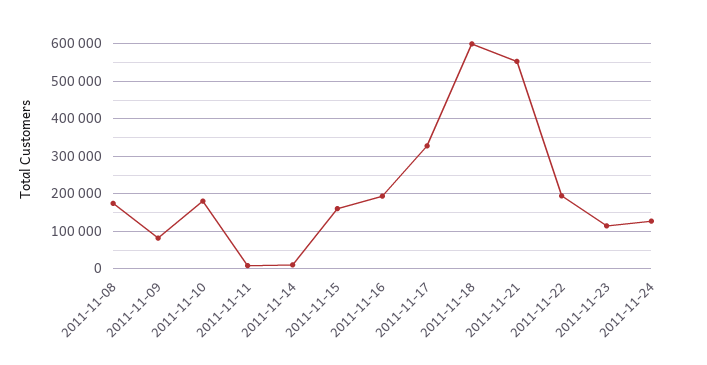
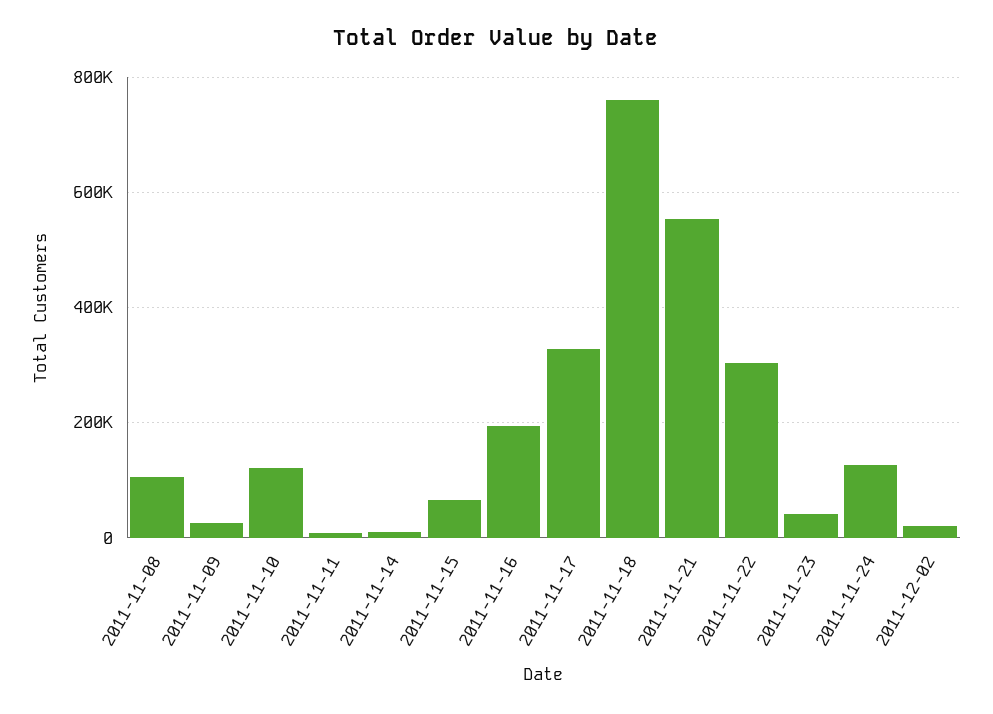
2011-11-08: 180000 -> 100000
2011-11-09: 80000 -> 20000
2011-11-10: 180000 -> 120000
2011-11-15: 160000 -> 60000
2011-11-18: 600000 -> 760000
2011-11-22: 200000 -> 300000
2011-11-23: 120000 -> 40000
2011-12-02: none -> 20000

